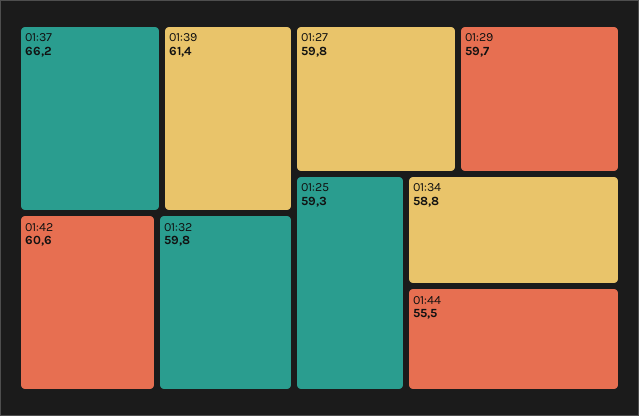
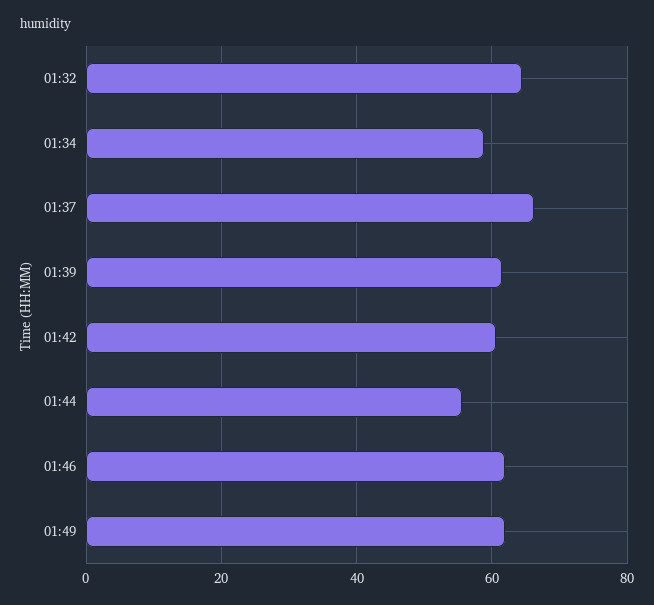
01:32: 59.8 -> 64
01:27: 59.8 -> none
01:29: 59.7 -> none
01:25: 59.3 -> none
01:46: none -> 62
01:49: none -> 62

